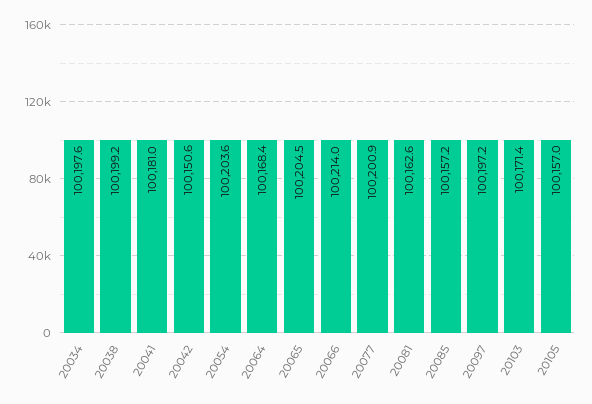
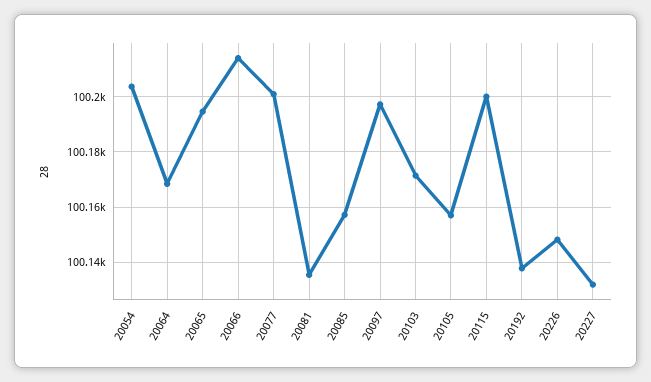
20034: 100197.6 -> none
20038: 100199.2 -> none
20041: 100181 -> none
20042: 100150.6 -> none
20065: 100204.5 -> 100195
20081: 100162.6 -> 100135
20115: none -> 100200
20192: none -> 100137.5
20226: none -> 100147.5
20227: none -> 100132.5

